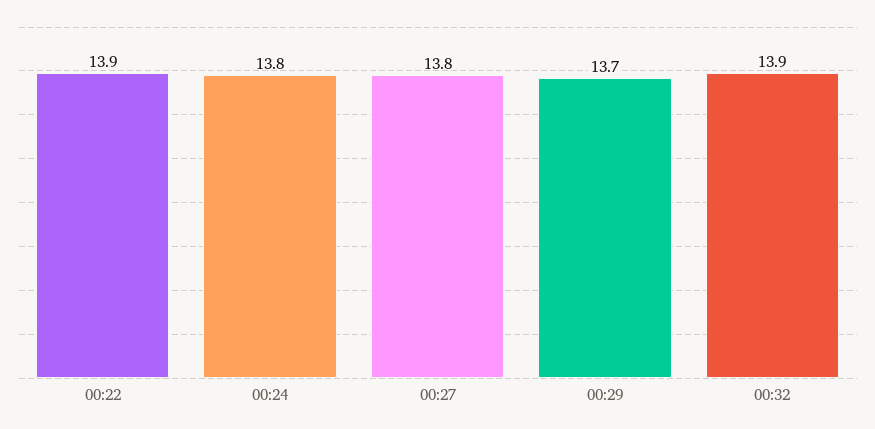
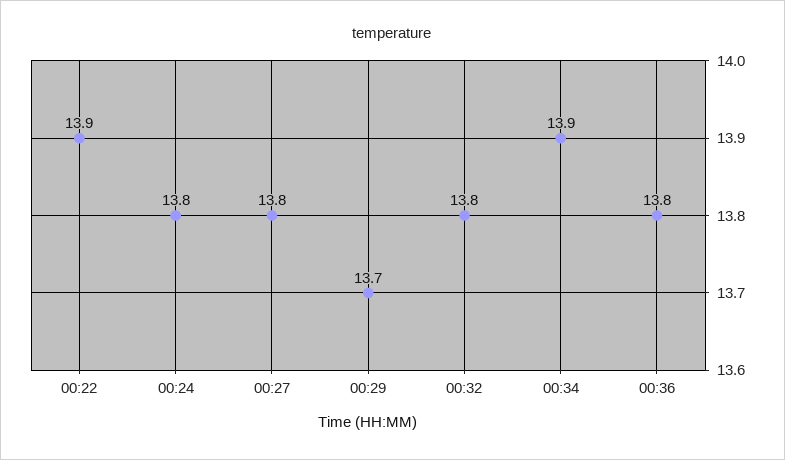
00:32: 13.9 -> 13.8
00:34: none -> 13.9
00:36: none -> 13.8

